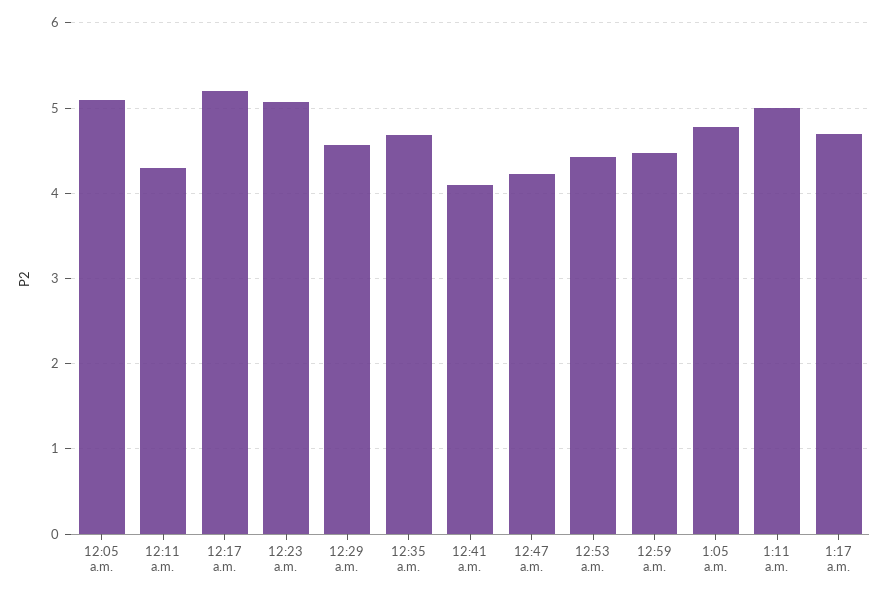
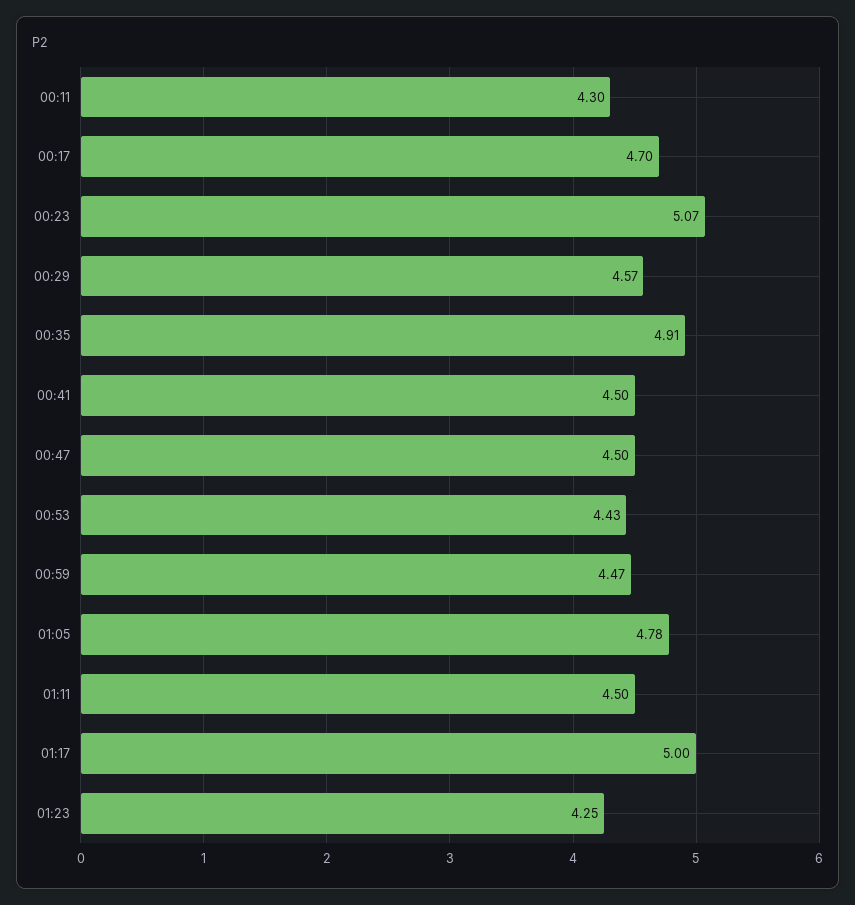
12:05 a.m.: 5.1 -> none
12:17 a.m.: 5.2 -> 4.7
12:35 a.m.: 4.7 -> 4.91
12:41 a.m.: 4.1 -> 4.5
12:47 a.m.: 4.2 -> 4.5
1:11 a.m.: 5 -> 4.5
1:17 a.m.: 4.7 -> 5
01:23: none -> 4.25

